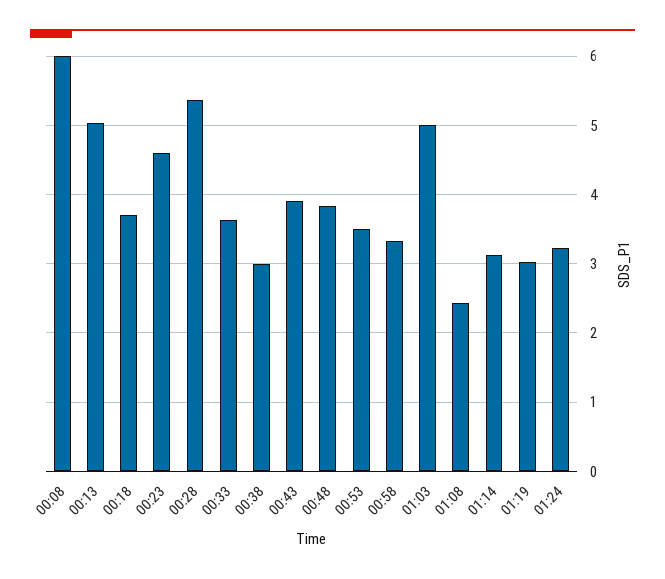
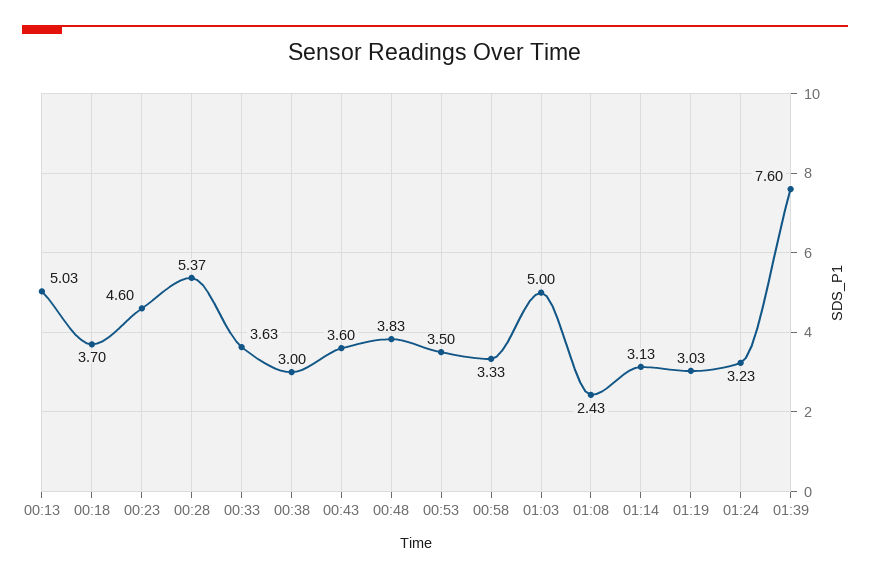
00:08: 6 -> none
00:43: 3.9 -> 3.6
01:39: none -> 7.6

